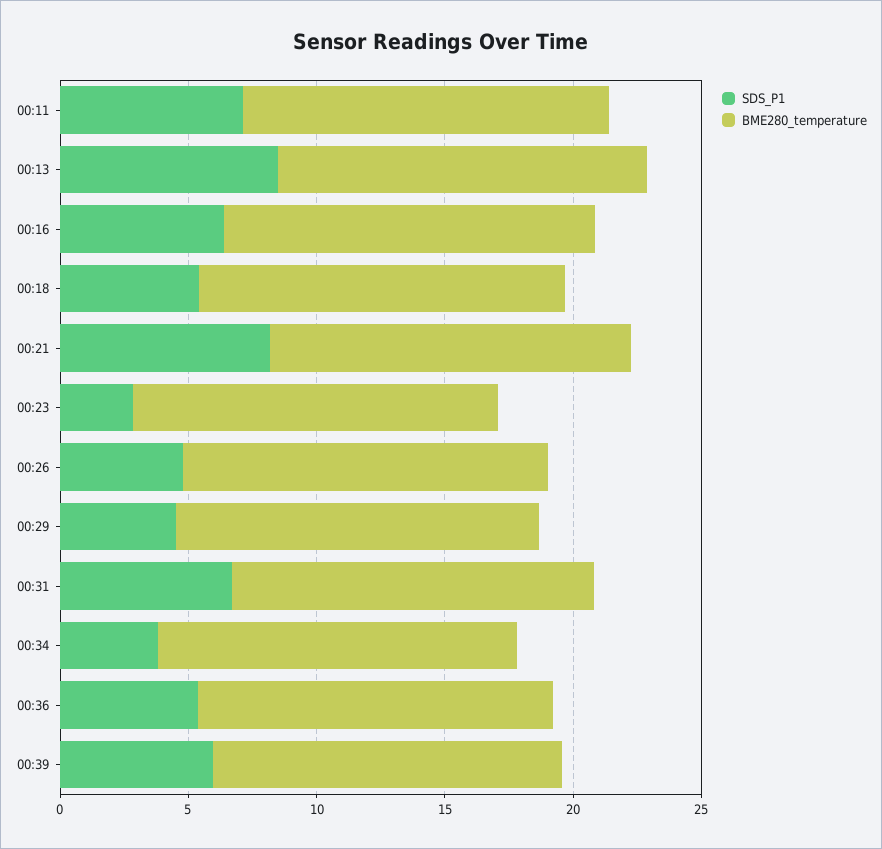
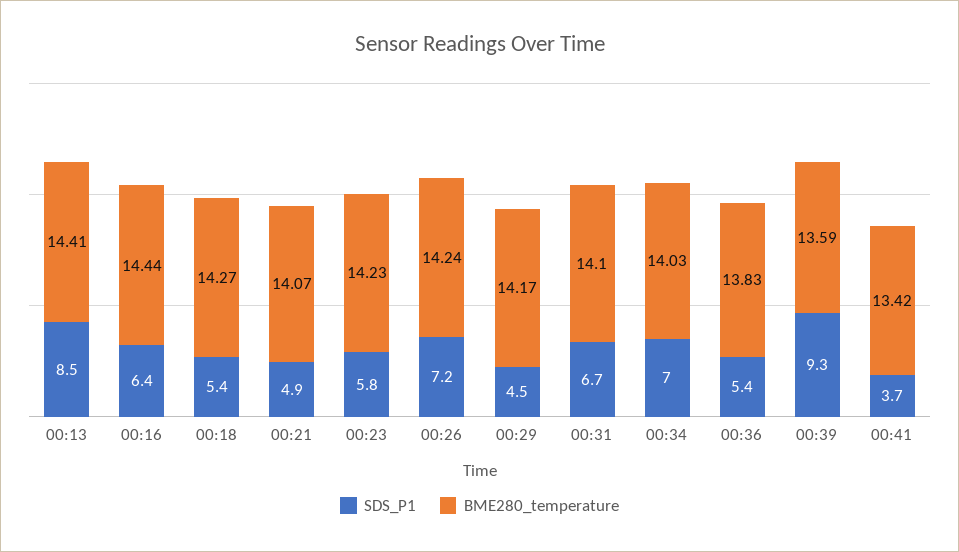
SDS_P1, 00:11: 7 -> none
BME280_temperature, 00:11: 14 -> none
SDS_P1, 00:21: 8 -> 4.9
SDS_P1, 00:23: 3 -> 5.8
SDS_P1, 00:26: 5 -> 7.2
SDS_P1, 00:34: 4 -> 7
SDS_P1, 00:39: 6 -> 9.3
SDS_P1, 00:41: none -> 3.7
BME280_temperature, 00:41: none -> 13.42

